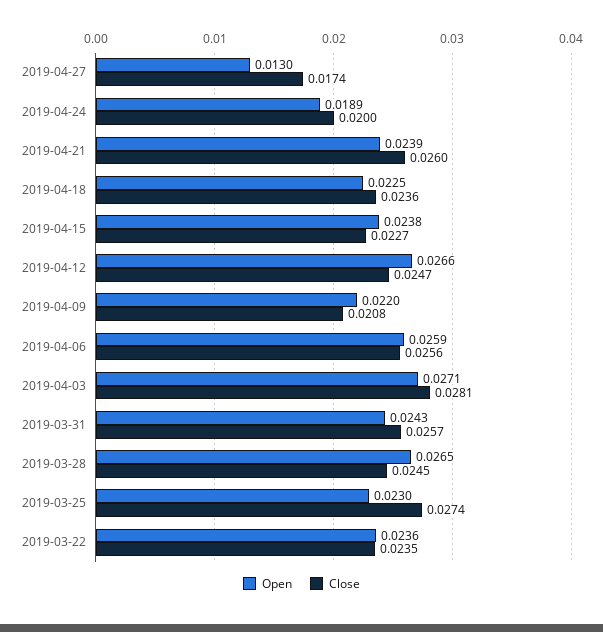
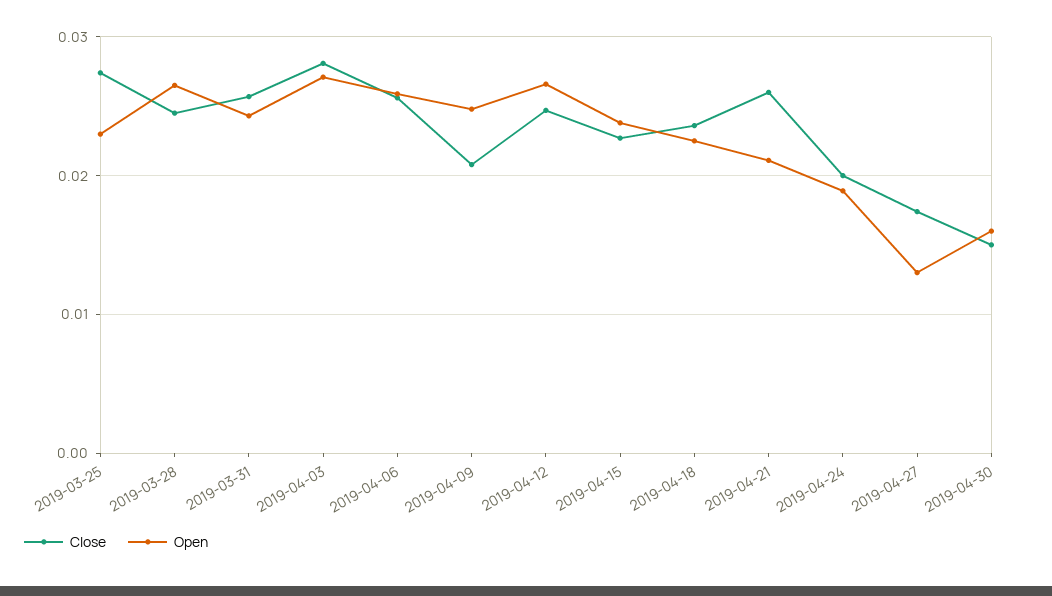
Open, 2019-04-21: 0.0239 -> 0.021
Open, 2019-04-09: 0.022 -> 0.025
Open, 2019-03-22: 0.0236 -> none
Close, 2019-03-22: 0.0235 -> none
Close, 2019-04-30: none -> 0.015
Open, 2019-04-30: none -> 0.016

